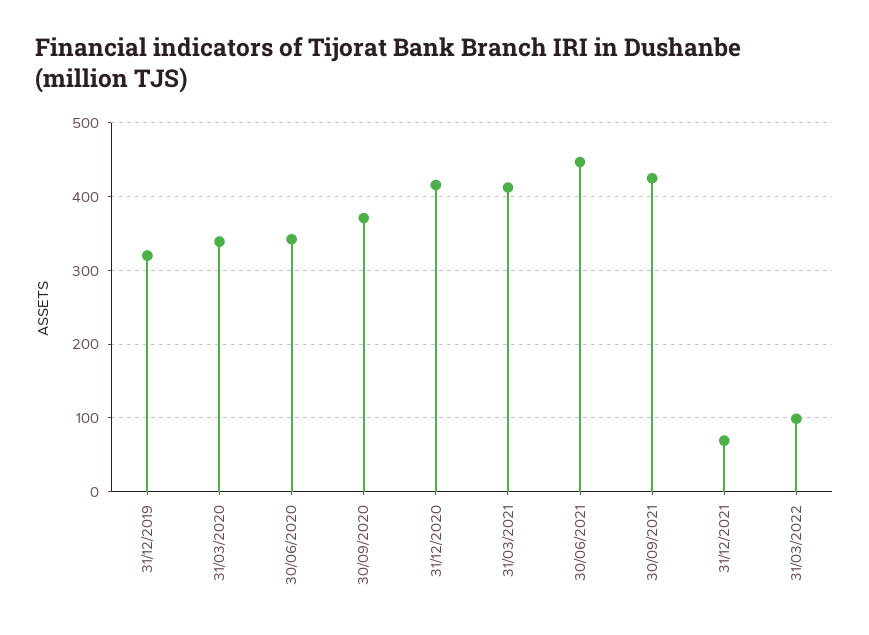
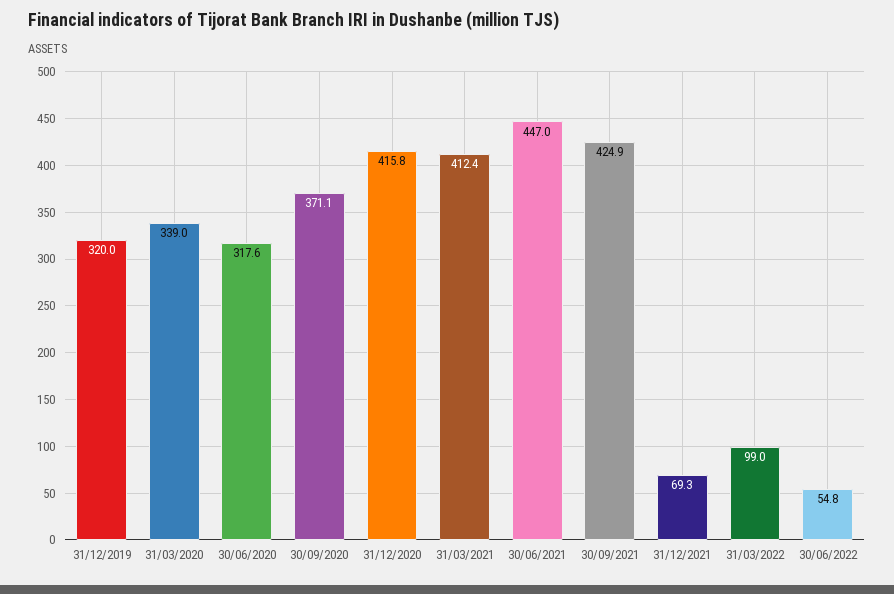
30/06/2020: 340 -> 317.6
30/06/2022: none -> 54.8

